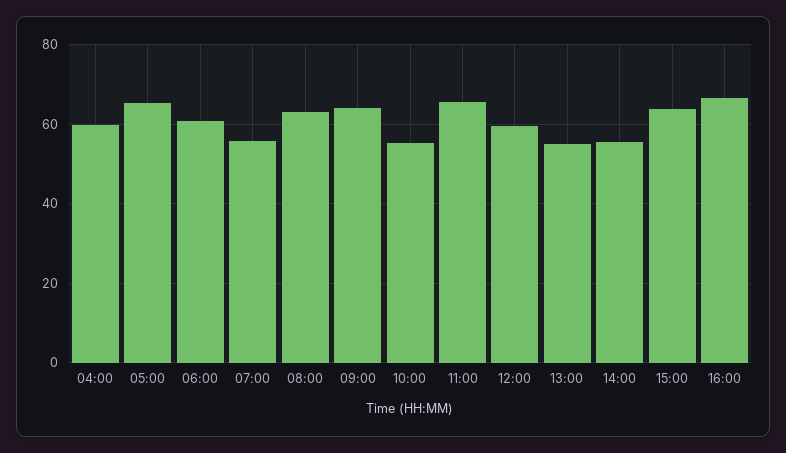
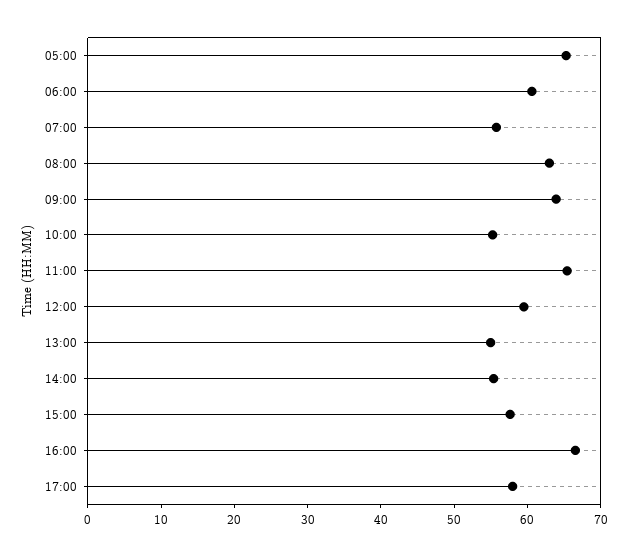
04:00: 60 -> none
15:00: 64 -> 58
17:00: none -> 58

